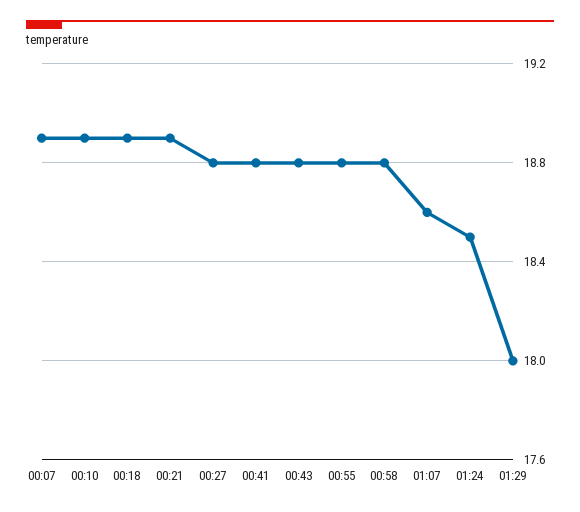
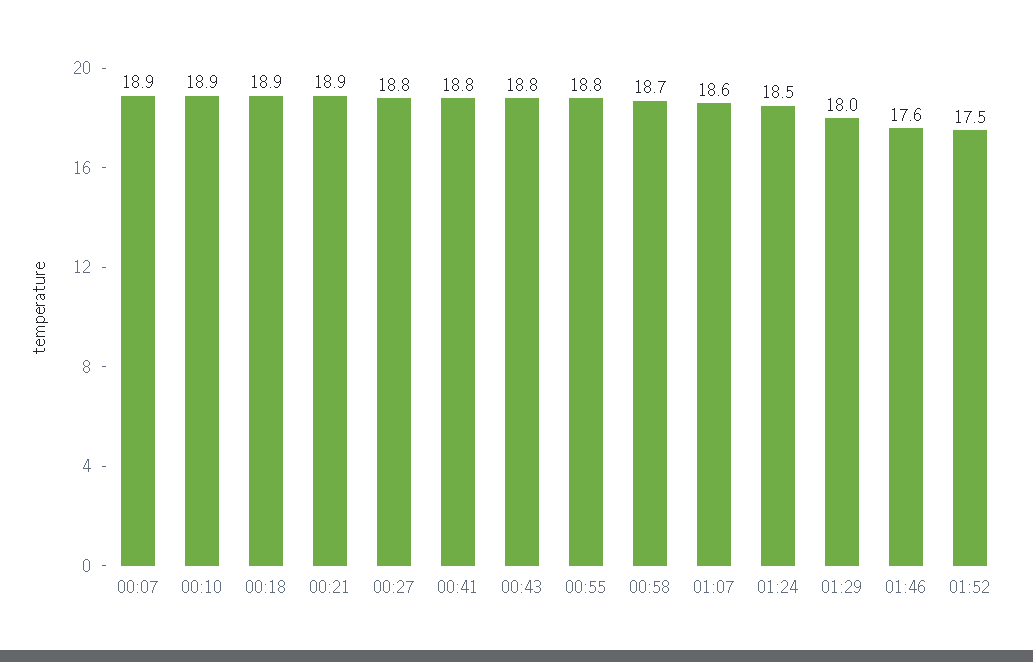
00:58: 18.8 -> 18.7
01:46: none -> 17.6
01:52: none -> 17.5

